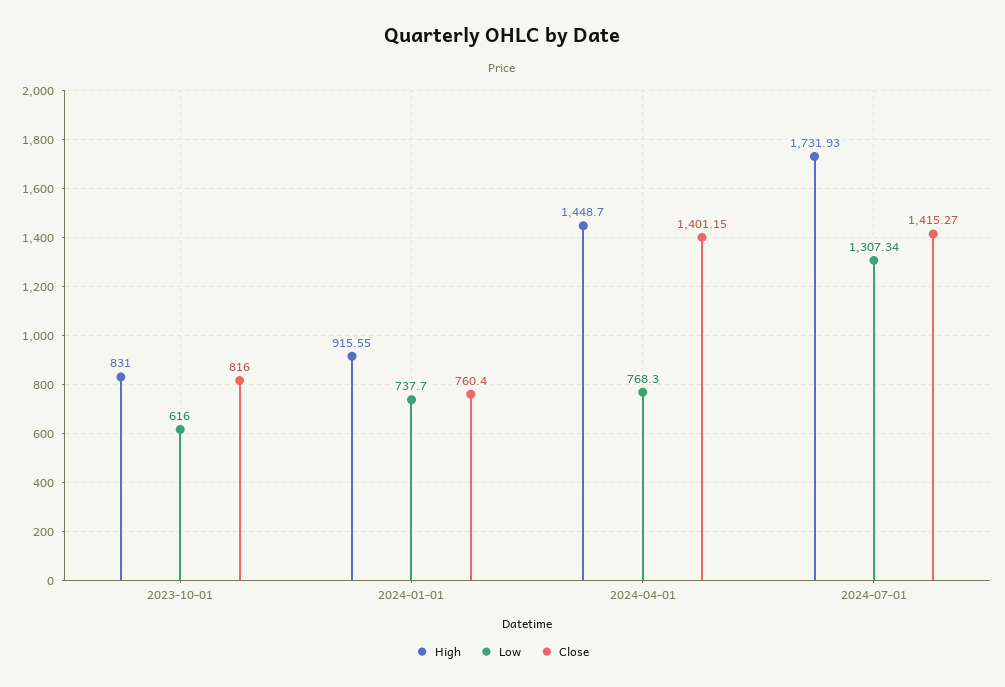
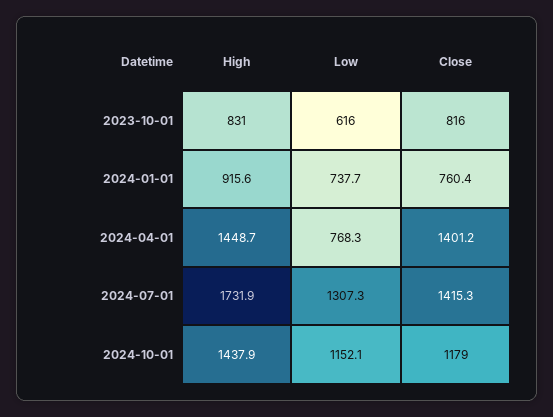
High, 2024-10-01: none -> 1437.9
Low, 2024-10-01: none -> 1152.1
Close, 2024-10-01: none -> 1179

